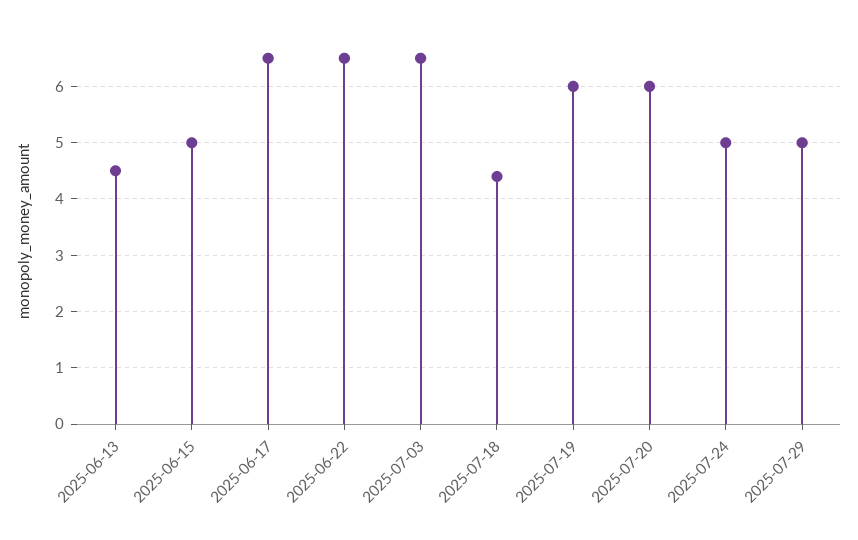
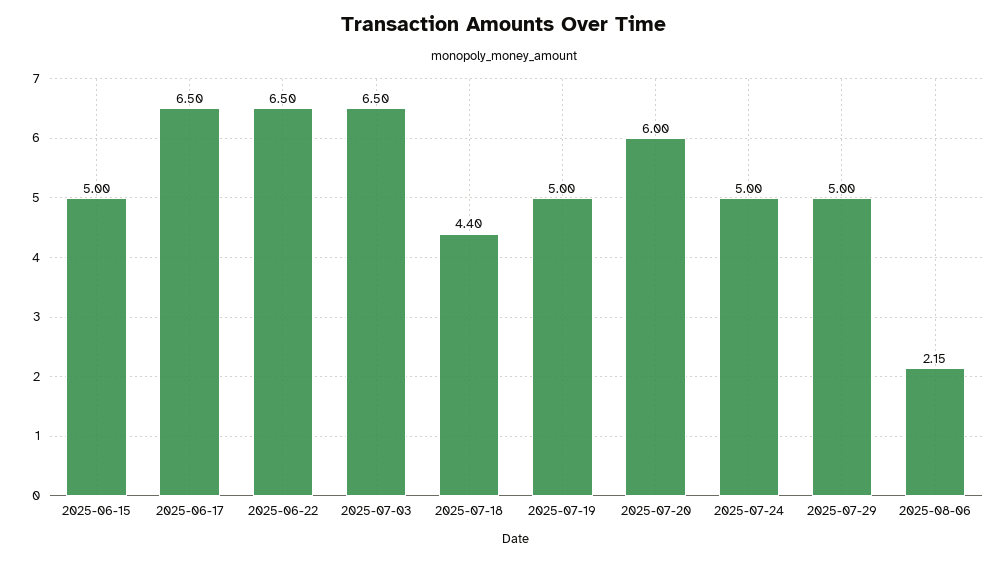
2025-06-13: 4.5 -> none
2025-07-19: 6 -> 5
2025-08-06: none -> 2.15

